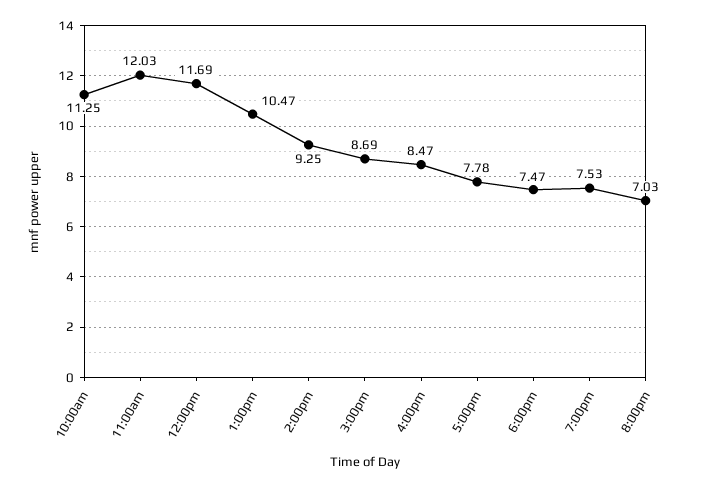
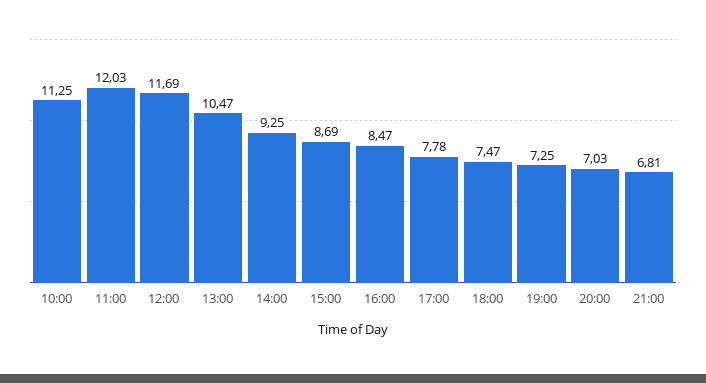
7:00pm: 7.53 -> 7.25
21:00: none -> 6.81

